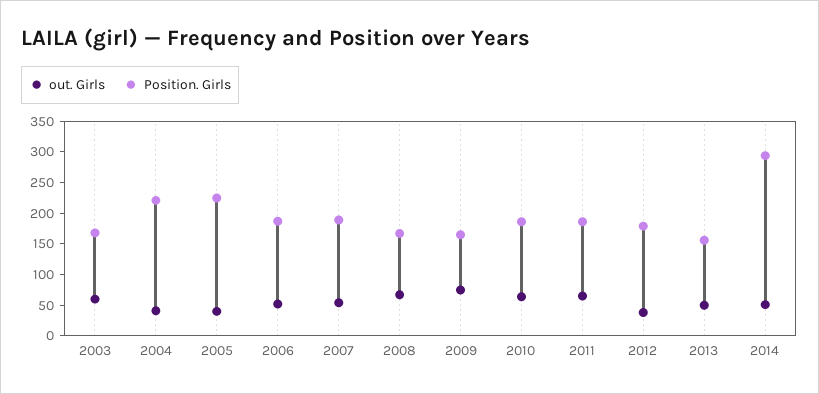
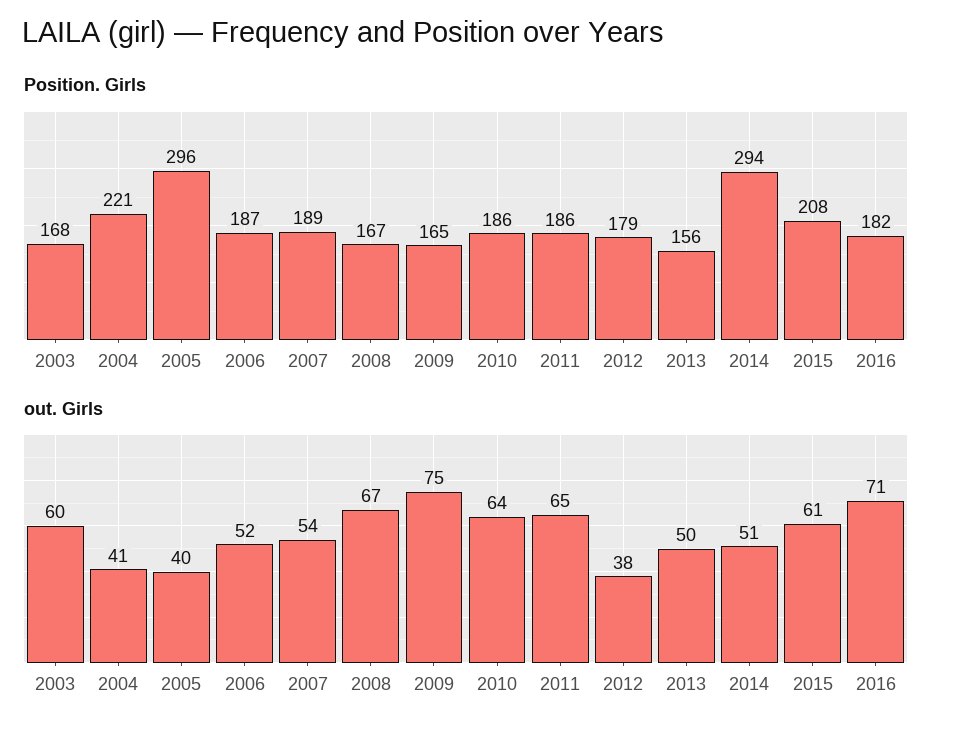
Position. Girls, 2005: 225 -> 296
Position. Girls, 2015: none -> 208
Position. Girls, 2016: none -> 182
out. Girls, 2015: none -> 61
out. Girls, 2016: none -> 71

